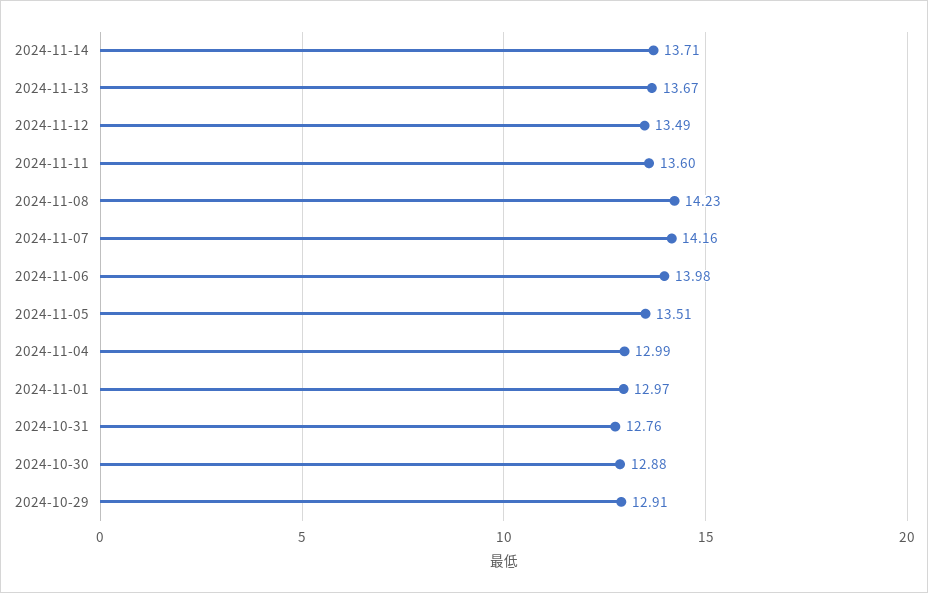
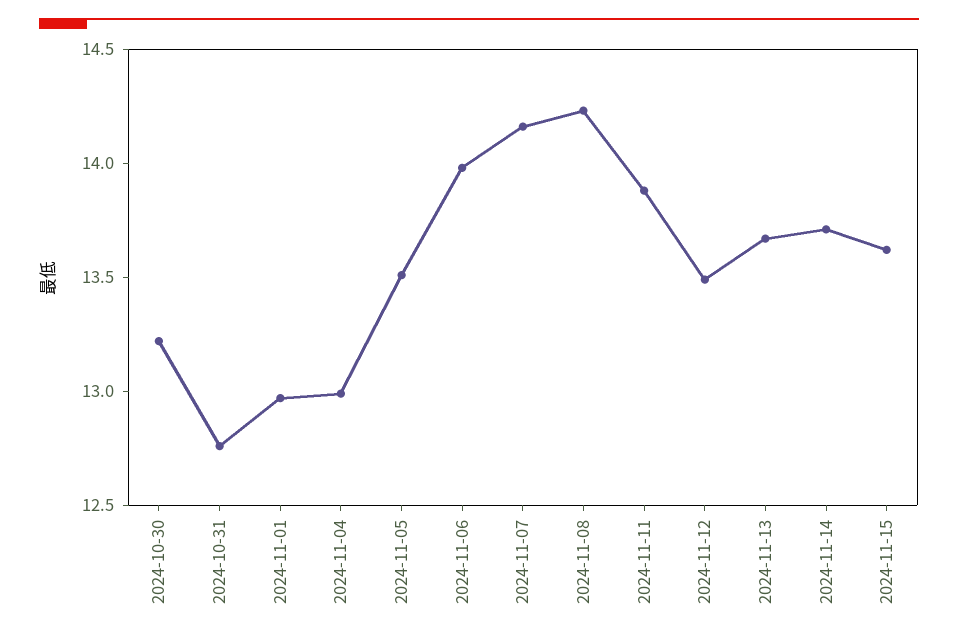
2024-11-11: 13.6 -> 13.9
2024-10-30: 12.88 -> 13.2
2024-10-29: 12.91 -> none
2024-11-15: none -> 13.6

